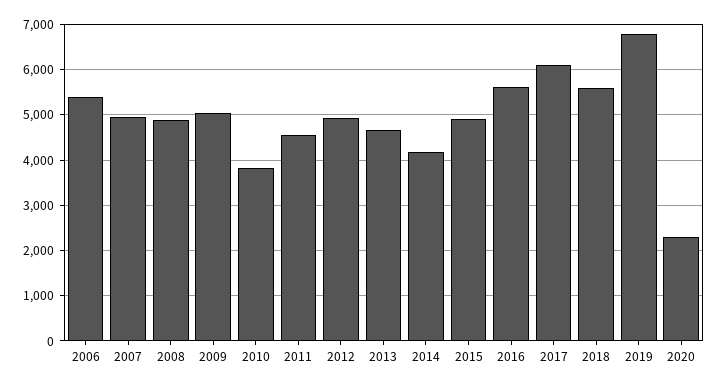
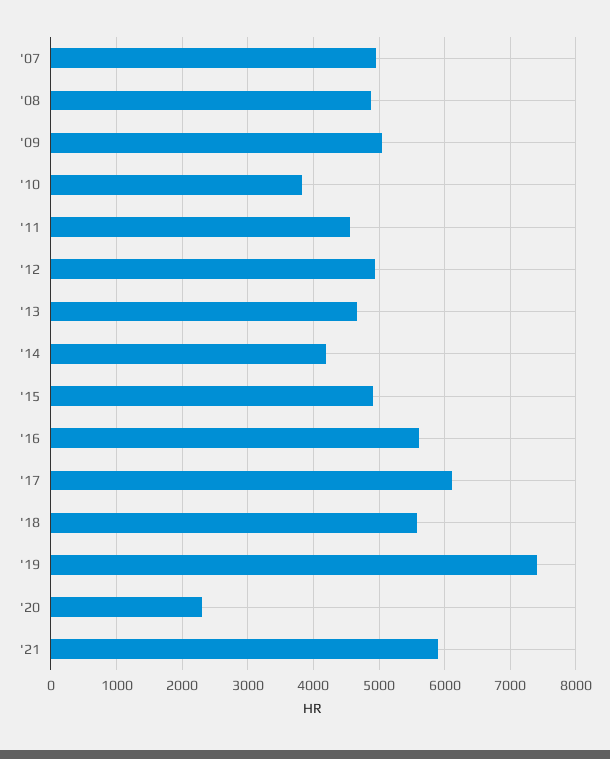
2006: 5400 -> none
2019: 6800 -> 7400
'21: none -> 5900

